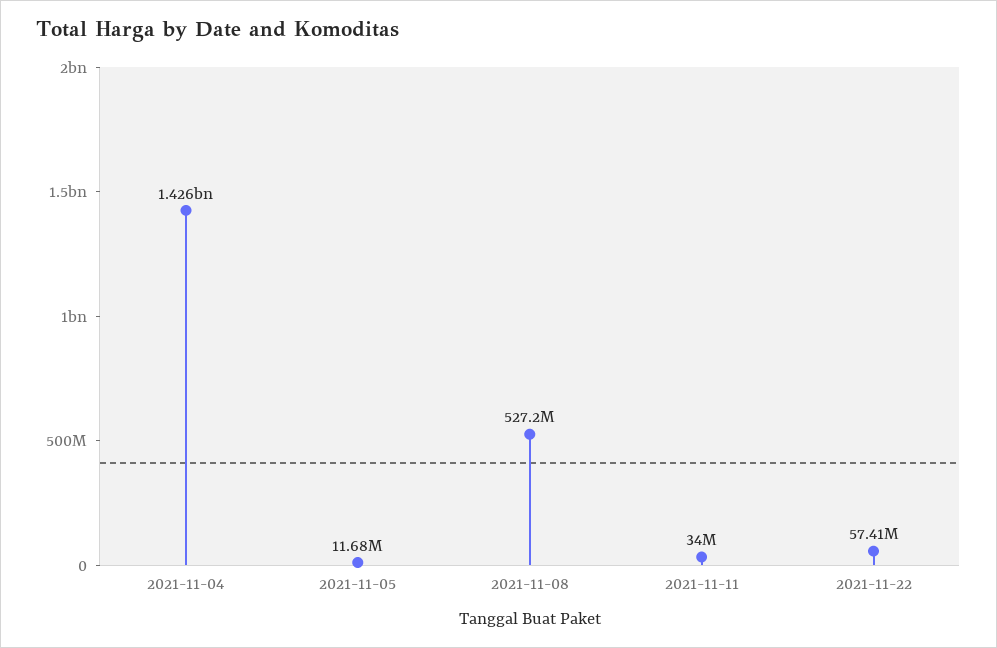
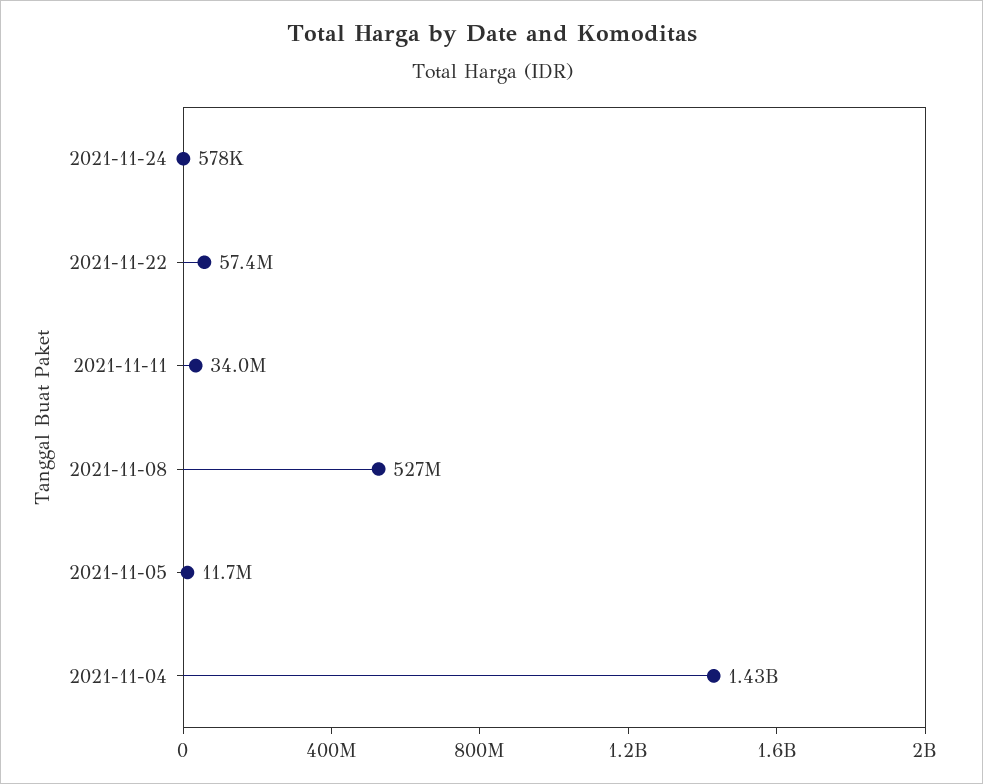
2021-11-24: none -> 578000

